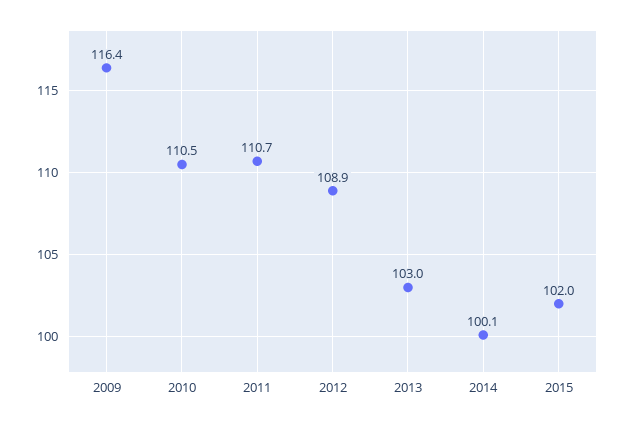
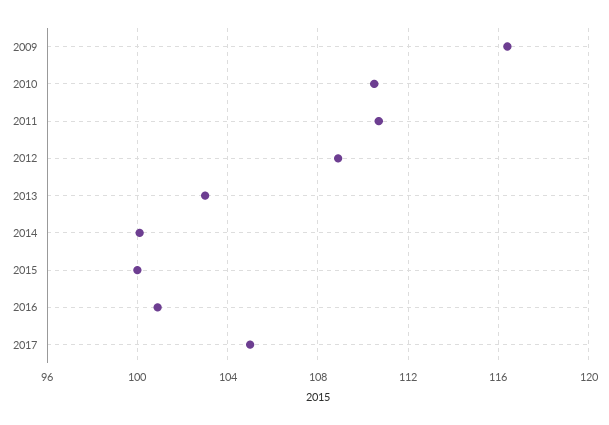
2015: 102 -> 100
2016: none -> 101
2017: none -> 105

